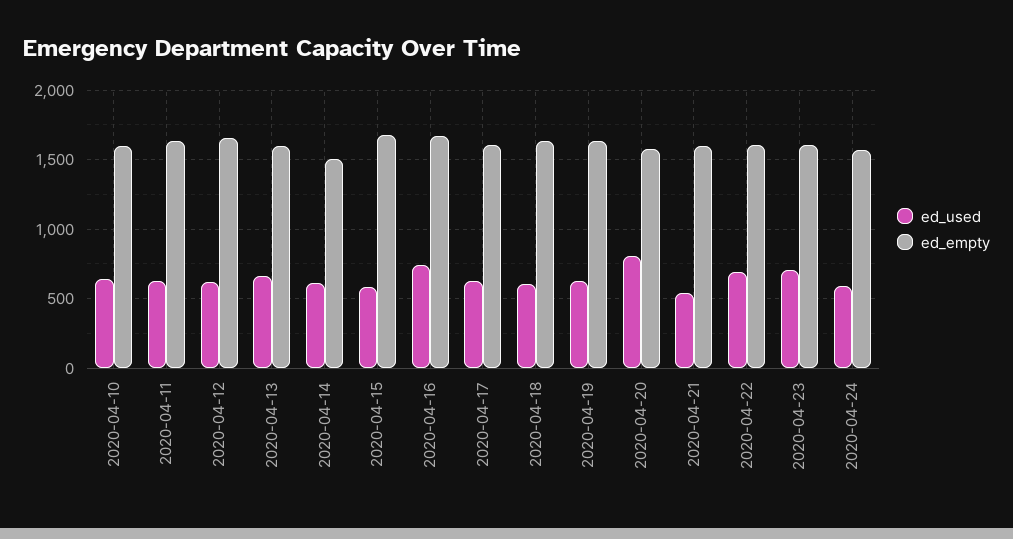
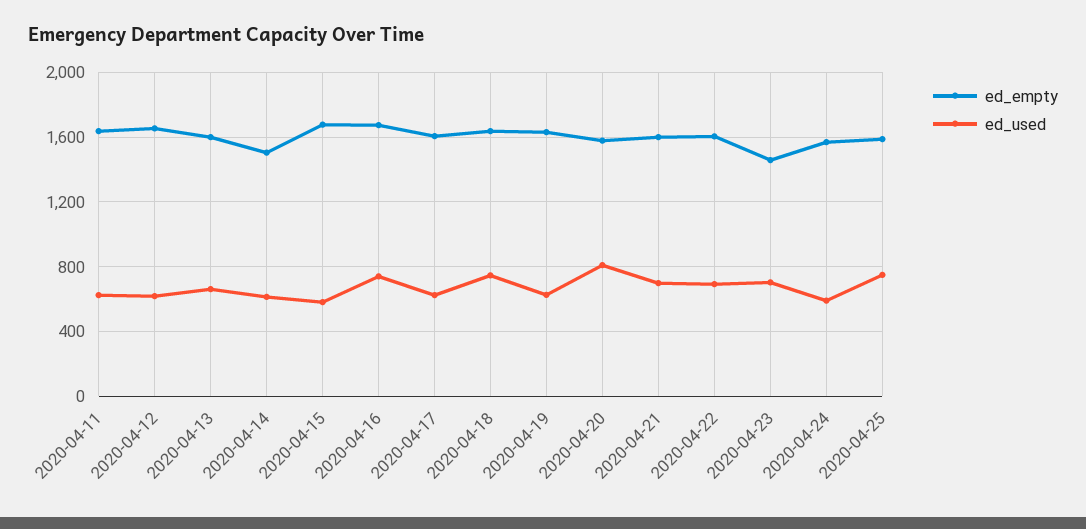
ed_used, 2020-04-10: 650 -> none
ed_empty, 2020-04-10: 1600 -> none
ed_used, 2020-04-18: 600 -> 750
ed_used, 2020-04-21: 550 -> 700
ed_empty, 2020-04-23: 1600 -> 1450
ed_empty, 2020-04-25: none -> 1600
ed_used, 2020-04-25: none -> 750

